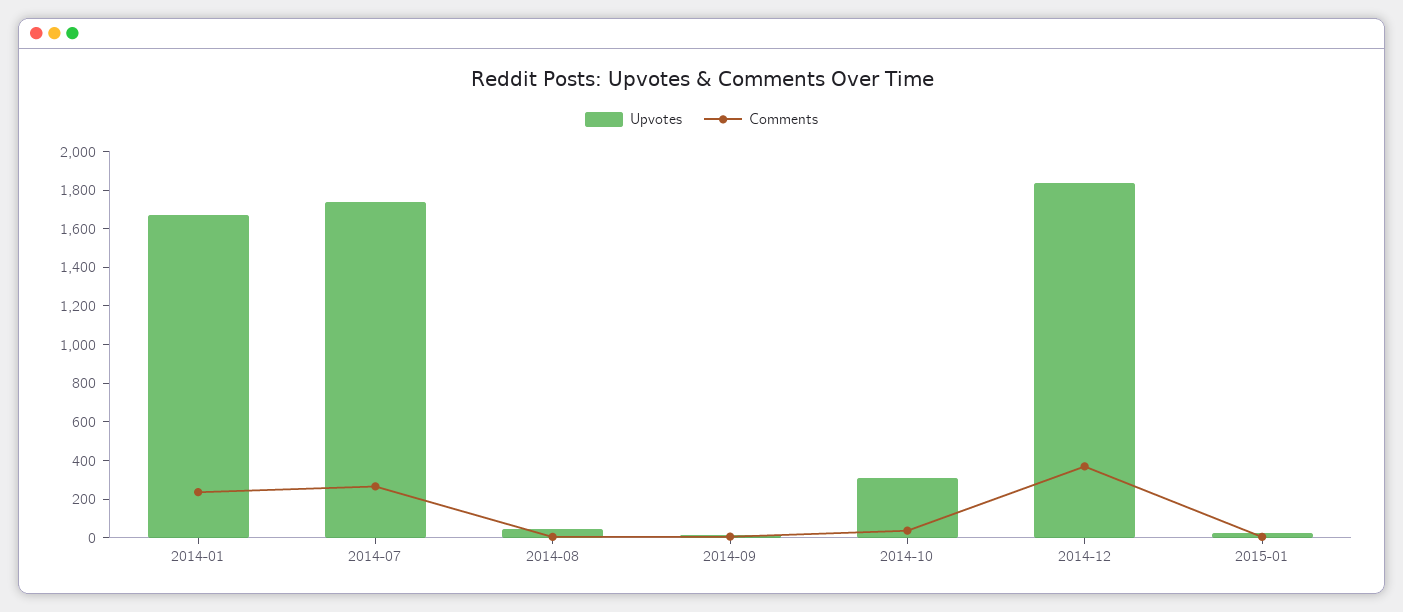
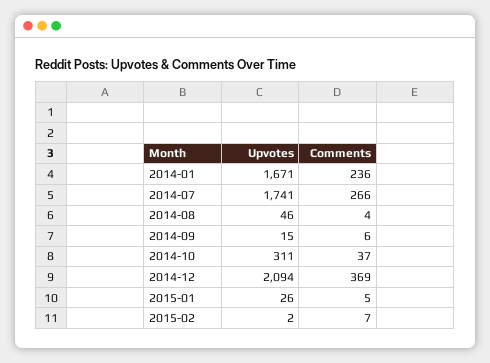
Upvotes, 2014-12: 1850 -> 2094
Upvotes, 2015-02: none -> 2
Comments, 2015-02: none -> 7

